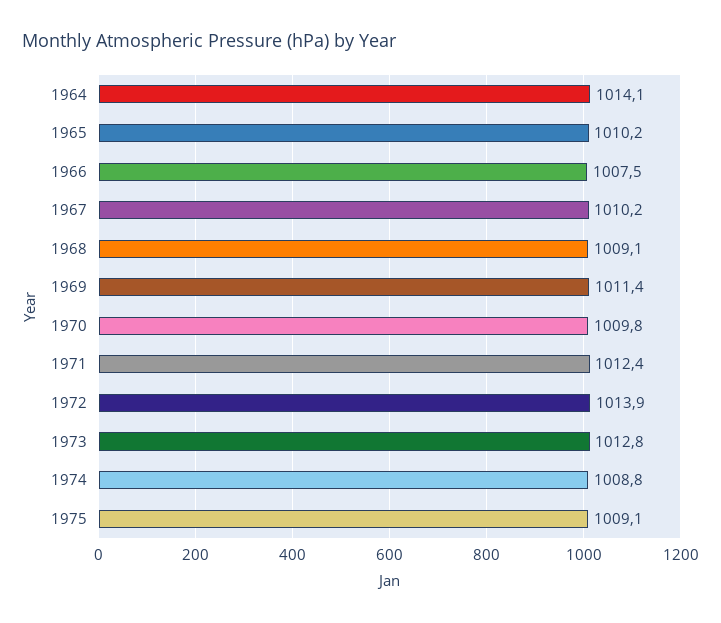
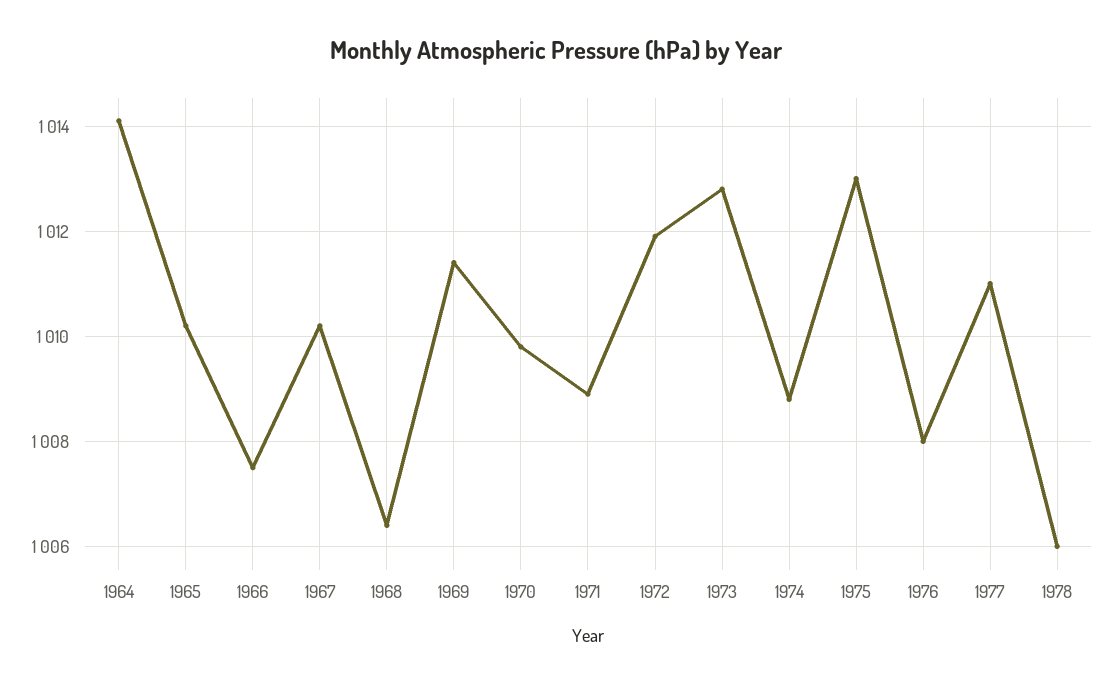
1968: 1009.1 -> 1006.5
1971: 1012.4 -> 1009
1972: 1013.9 -> 1012
1975: 1009.1 -> 1013
1976: none -> 1008
1977: none -> 1011
1978: none -> 1006

